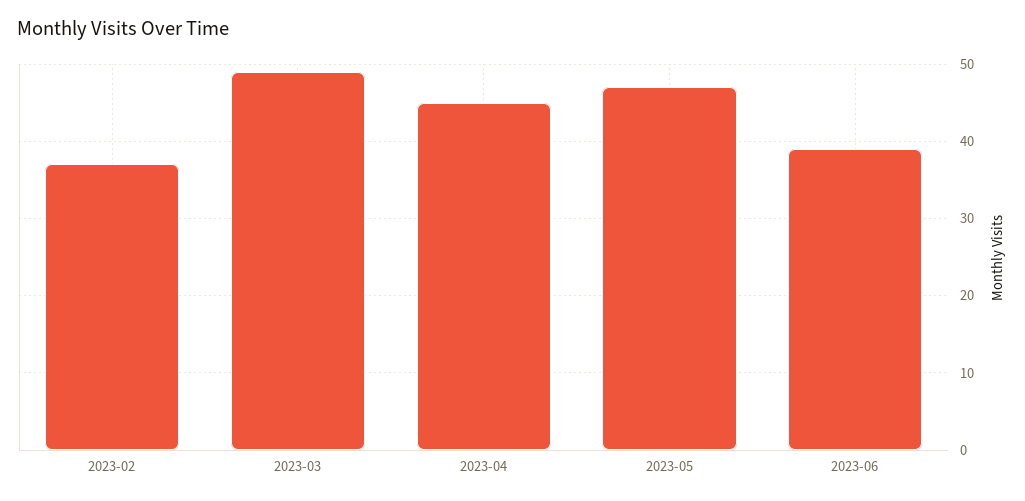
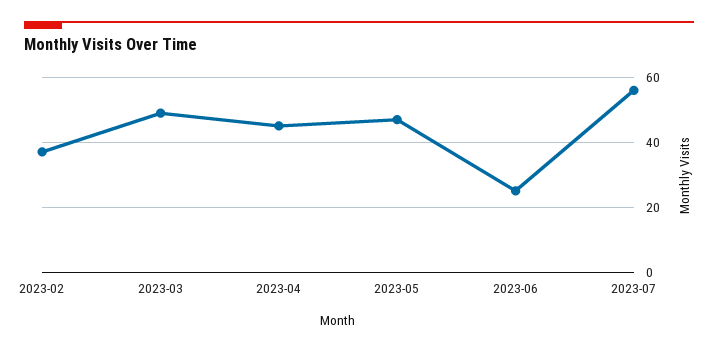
2023-06: 39 -> 25
2023-07: none -> 55

